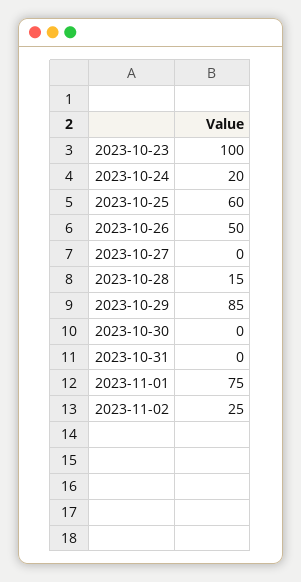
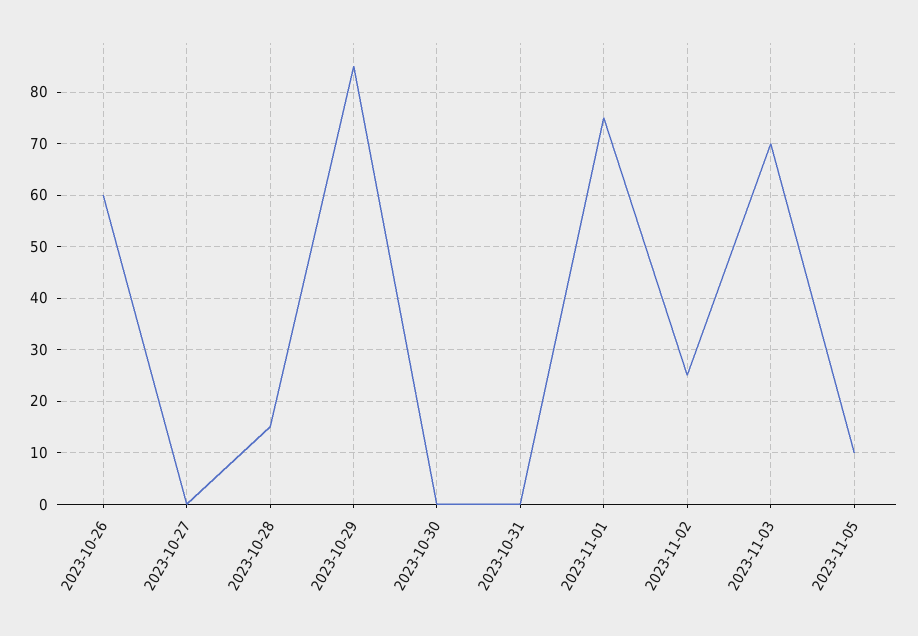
2023-10-23: 100 -> none
2023-10-24: 20 -> none
2023-10-25: 60 -> none
2023-10-26: 50 -> 60
2023-11-03: none -> 70
2023-11-05: none -> 10

